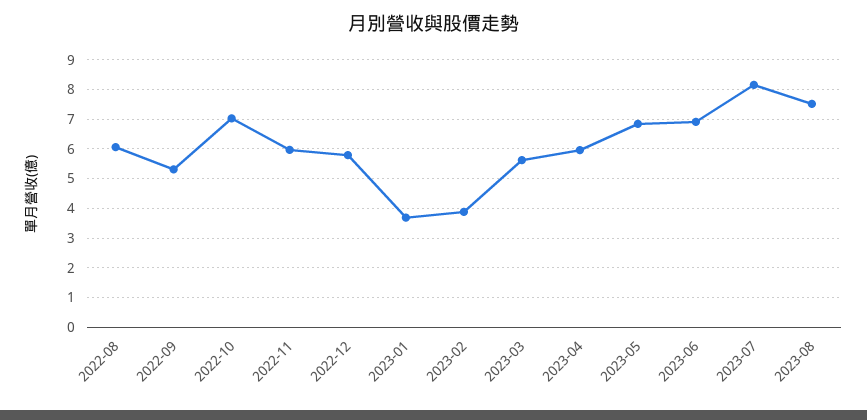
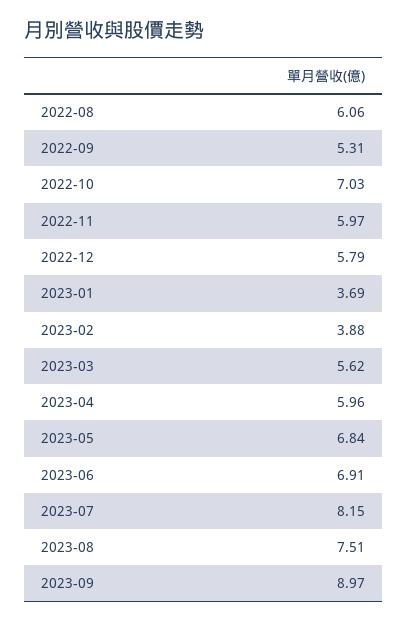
2023-09: none -> 8.97

